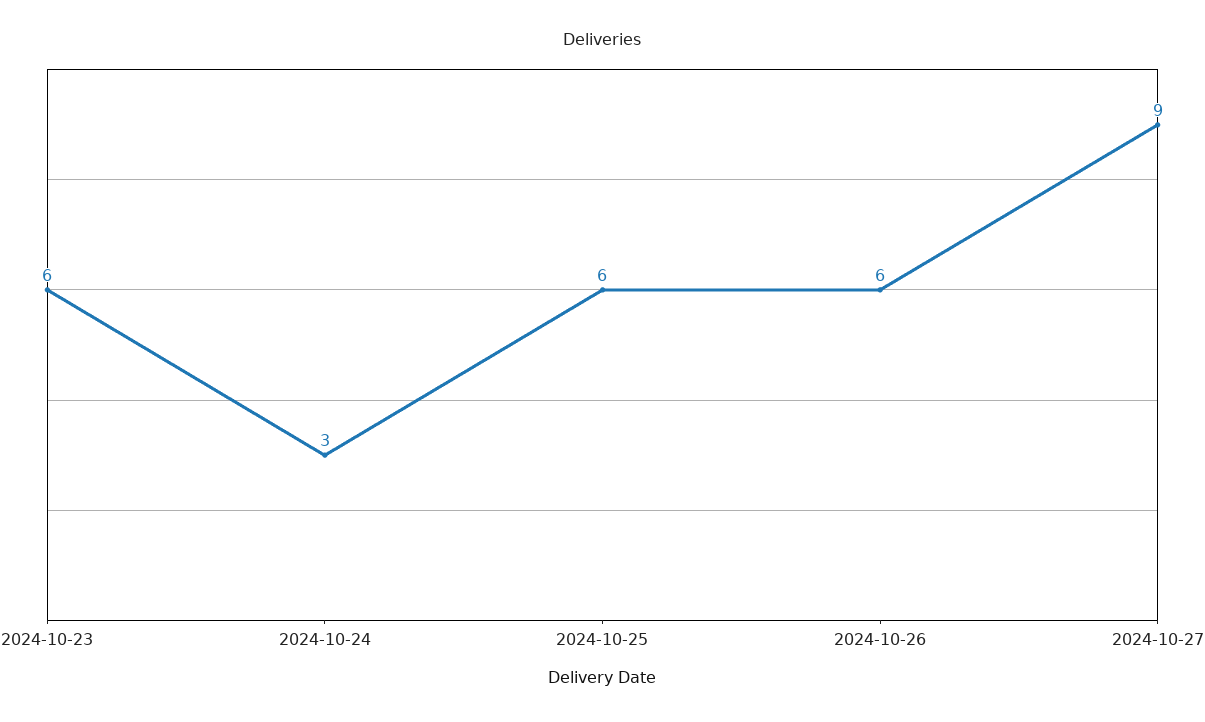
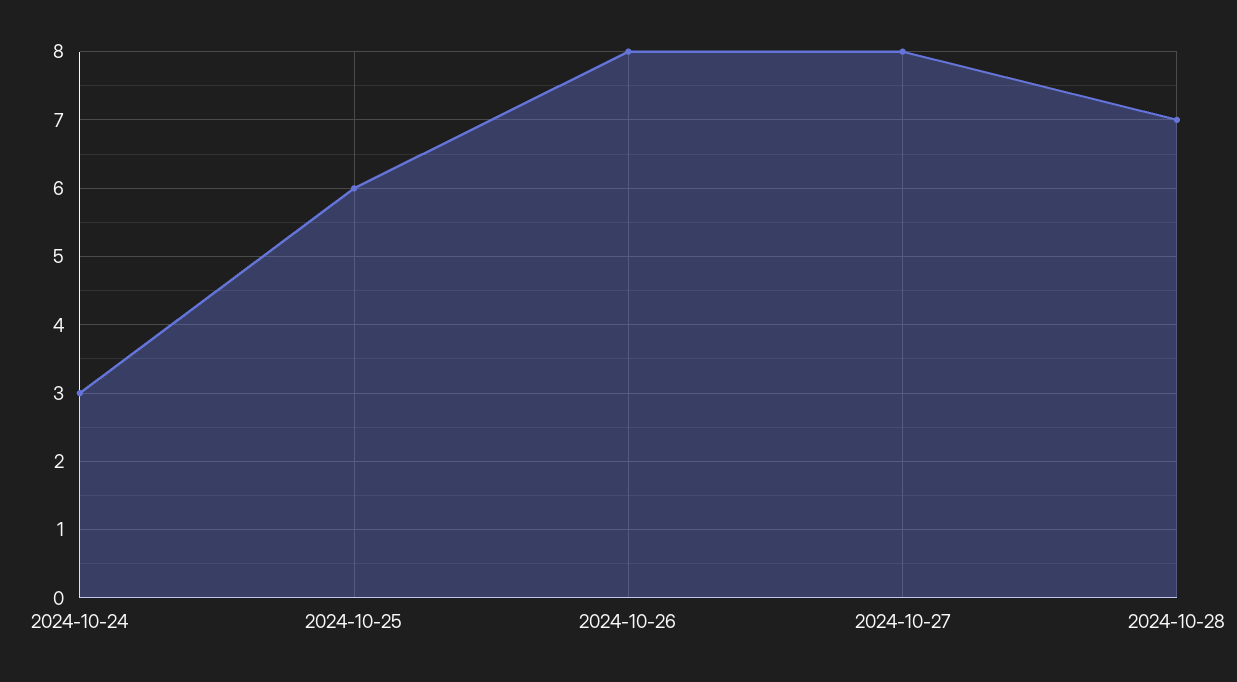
2024-10-23: 6 -> none
2024-10-26: 6 -> 8
2024-10-27: 9 -> 8
2024-10-28: none -> 7

